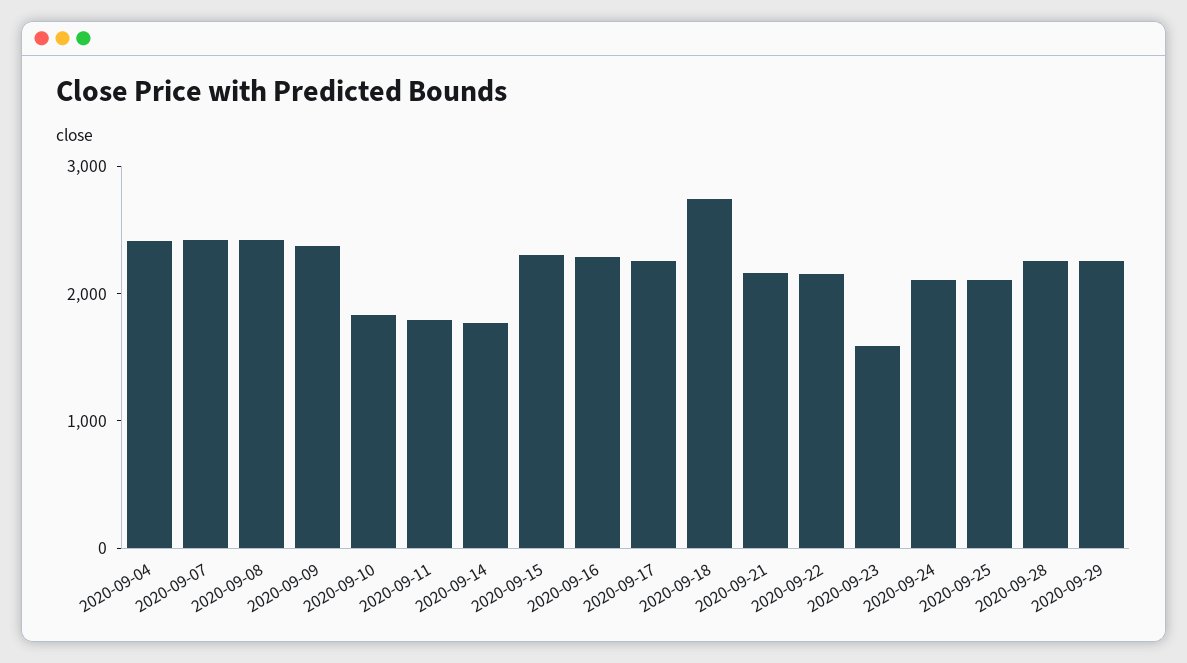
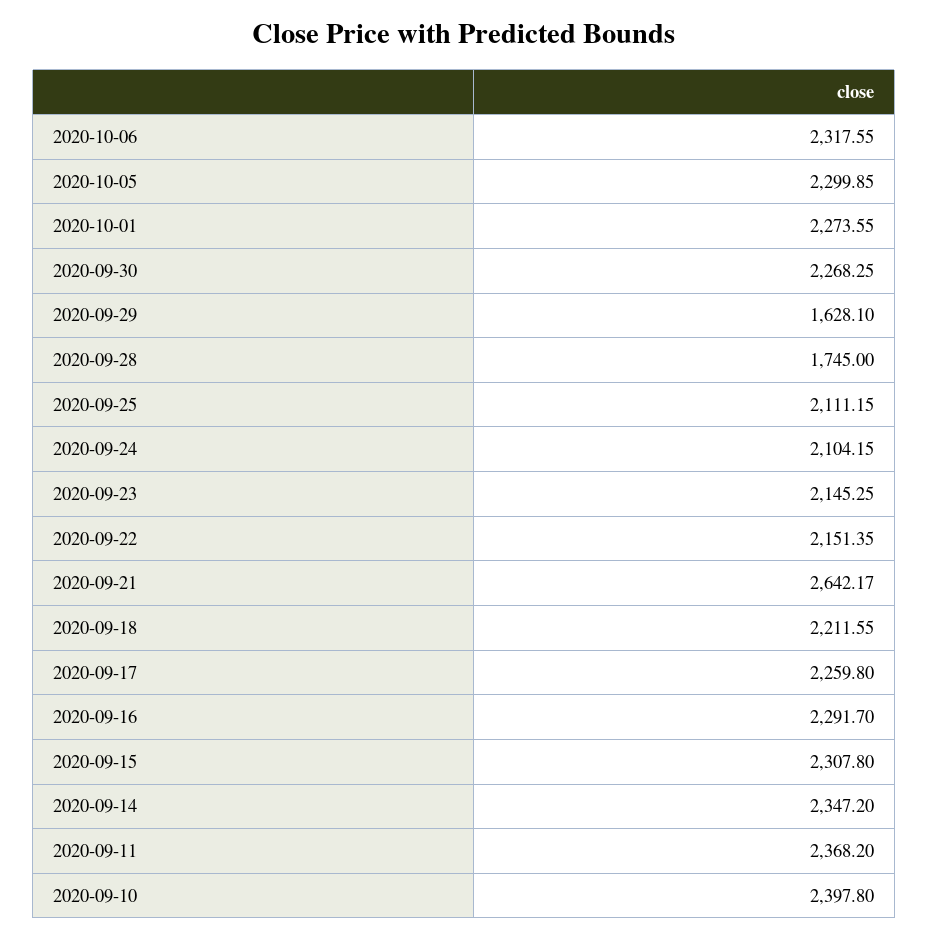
2020-09-04: 2400 -> none
2020-09-07: 2400 -> none
2020-09-08: 2400 -> none
2020-09-09: 2400 -> none
2020-09-10: 1800 -> 2397.8
2020-09-11: 1800 -> 2368.2
2020-09-14: 1800 -> 2347.2
2020-09-18: 2800 -> 2211.55
2020-09-21: 2200 -> 2642.17
2020-09-23: 1600 -> 2145.25
2020-09-28: 2200 -> 1745
2020-09-29: 2200 -> 1628.1
2020-10-06: none -> 2317.55
2020-10-05: none -> 2299.85
2020-10-01: none -> 2273.55
2020-09-30: none -> 2268.25

